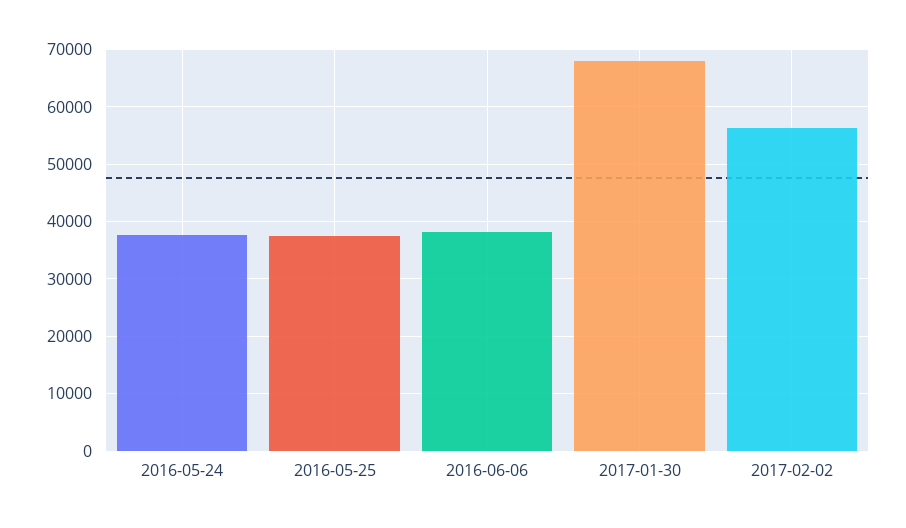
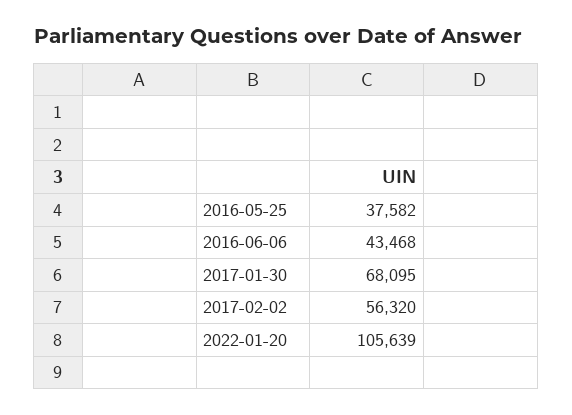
2016-05-24: 38000 -> none
2016-06-06: 38000 -> 43468
2022-01-20: none -> 105639

